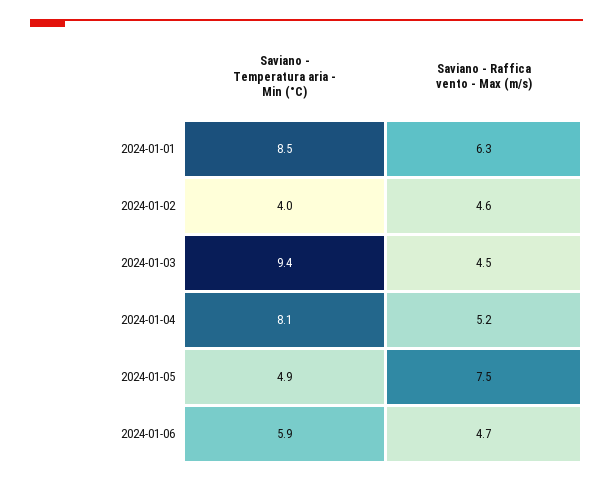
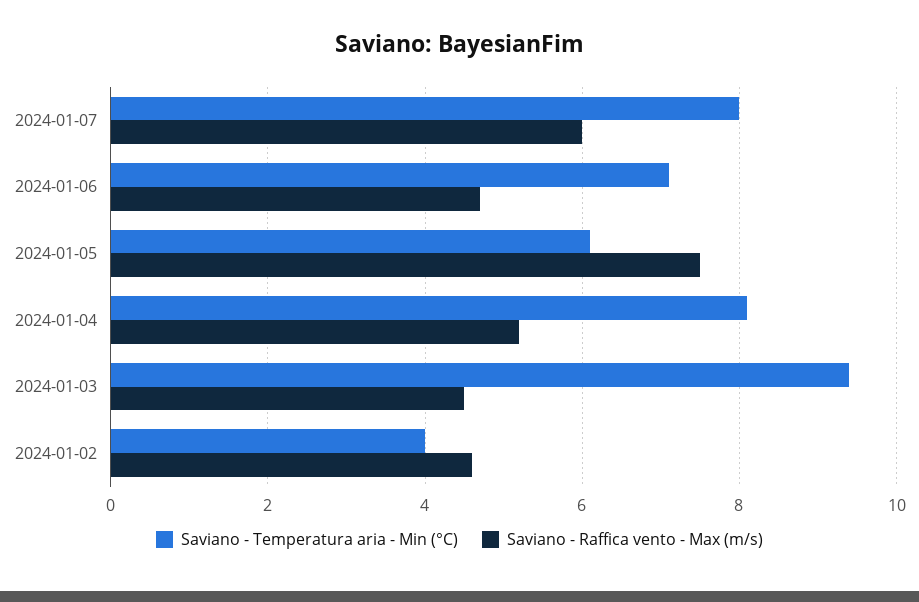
Saviano - Temperatura aria - Min (°C), 2024-01-01: 8.5 -> none
Saviano - Raffica vento - Max (m/s), 2024-01-01: 6.3 -> none
Saviano - Temperatura aria - Min (°C), 2024-01-05: 4.9 -> 6
Saviano - Temperatura aria - Min (°C), 2024-01-06: 5.9 -> 7
Saviano - Temperatura aria - Min (°C), 2024-01-07: none -> 8
Saviano - Raffica vento - Max (m/s), 2024-01-07: none -> 6

